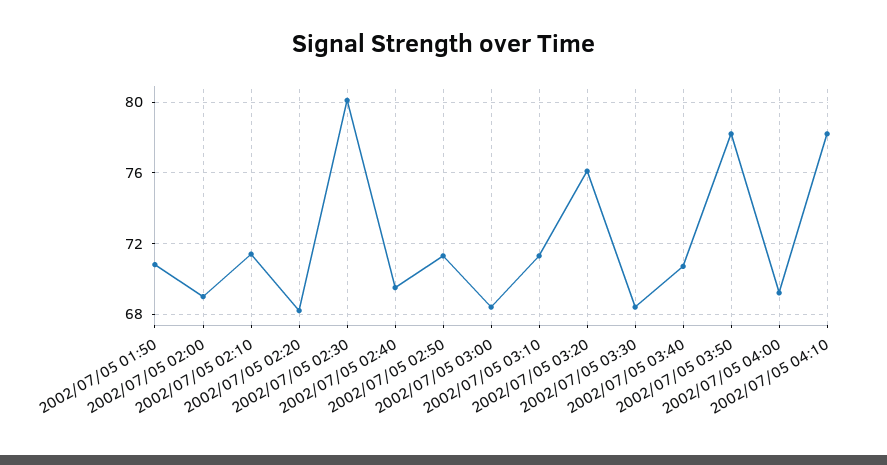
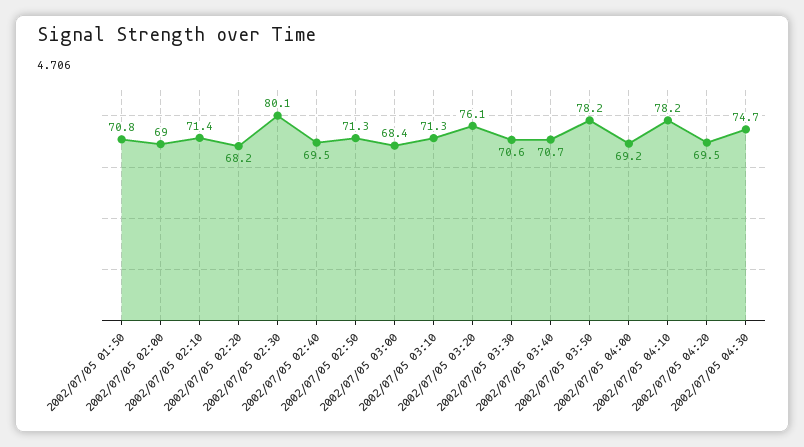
2002/07/05 03:30: 68.5 -> 70.6
2002/07/05 04:20: none -> 69.5
2002/07/05 04:30: none -> 74.7

